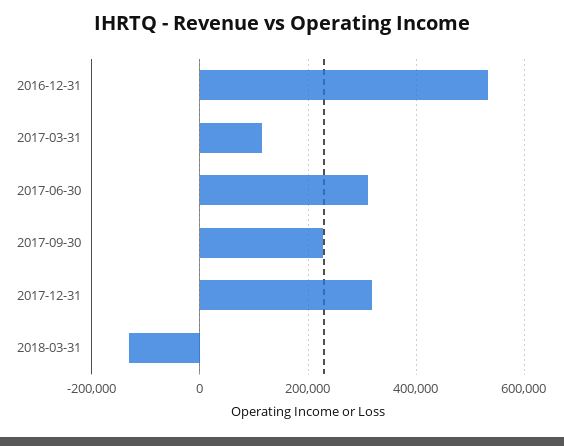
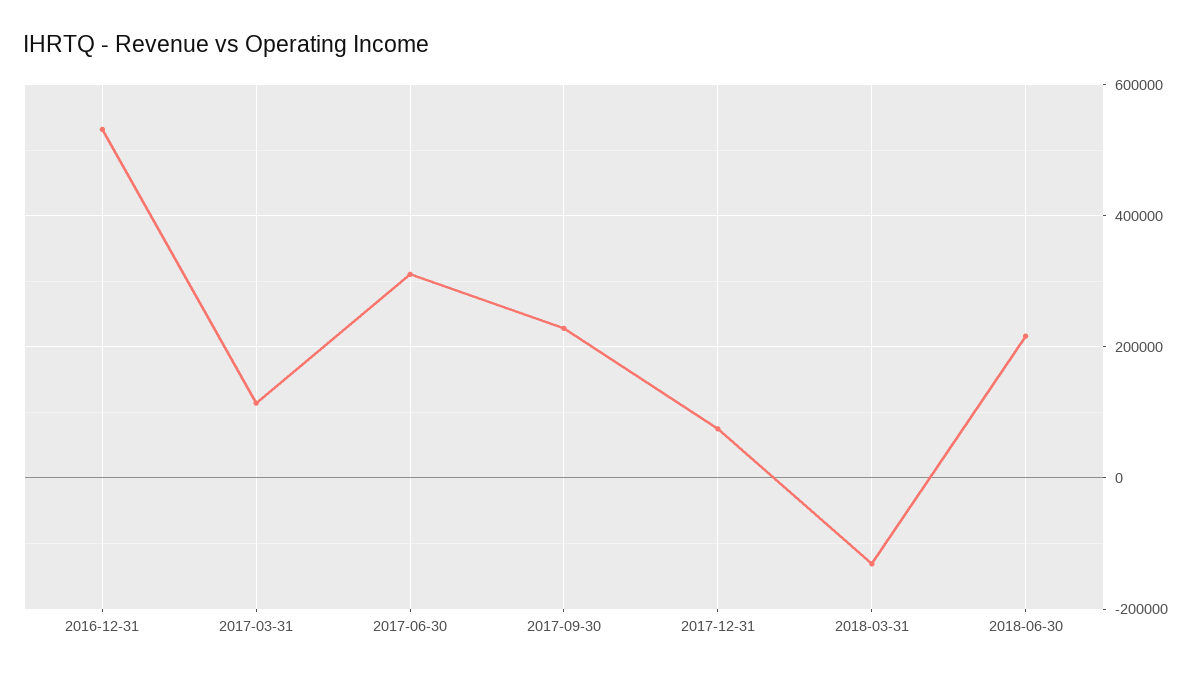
2017-12-31: 320000 -> 80000
2018-06-30: none -> 220000

